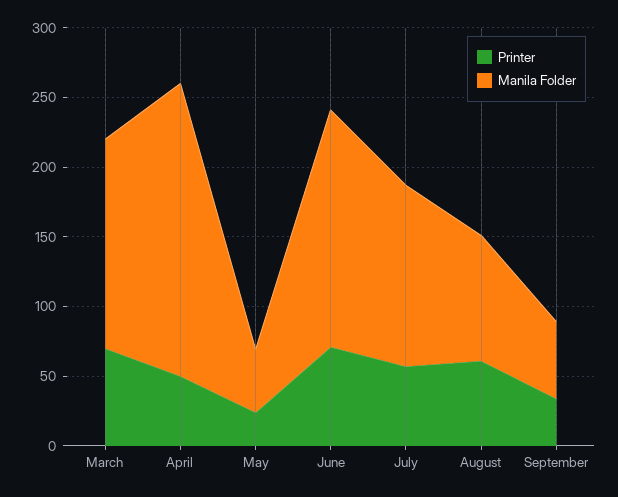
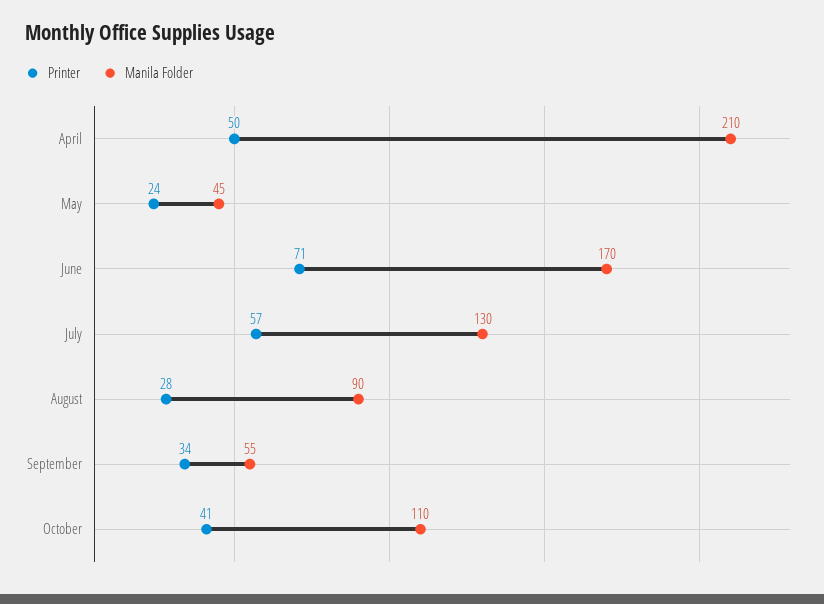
Printer, March: 70 -> none
Manila Folder, March: 150 -> none
Printer, August: 60 -> 28
Printer, October: none -> 41
Manila Folder, October: none -> 110

